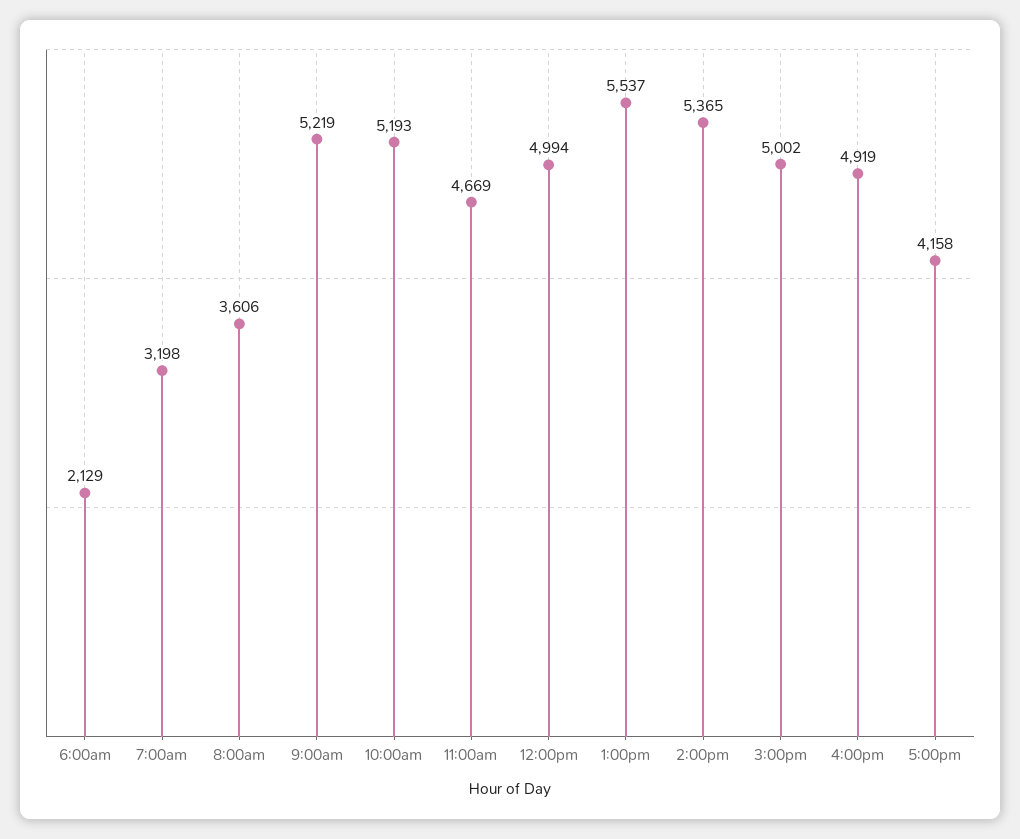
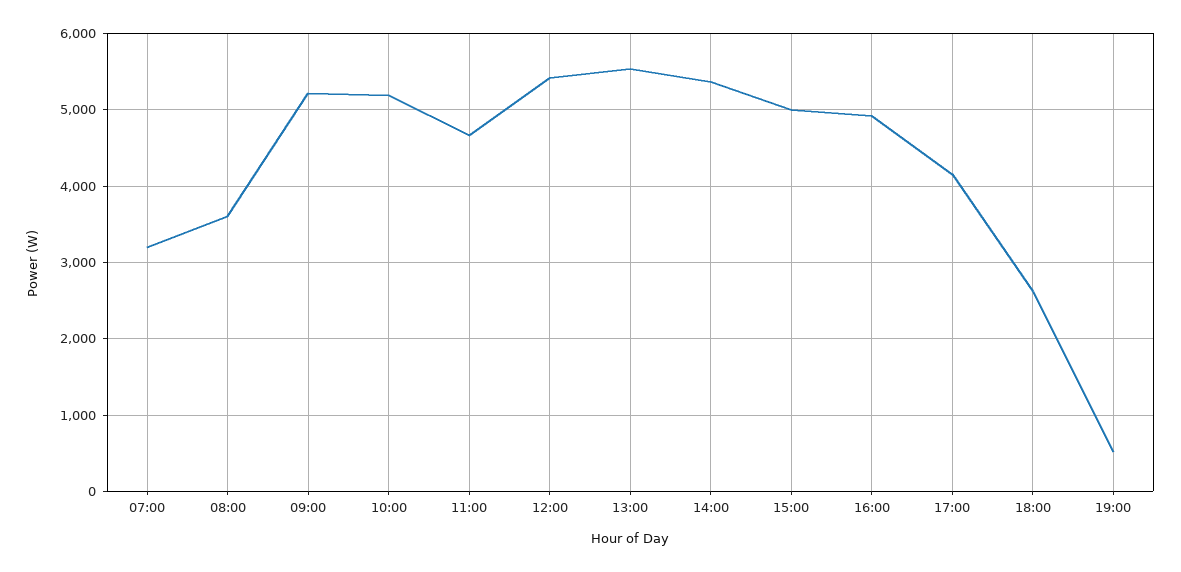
6:00am: 2129 -> none
12:00pm: 4994 -> 5400
18:00: none -> 2600
19:00: none -> 500

